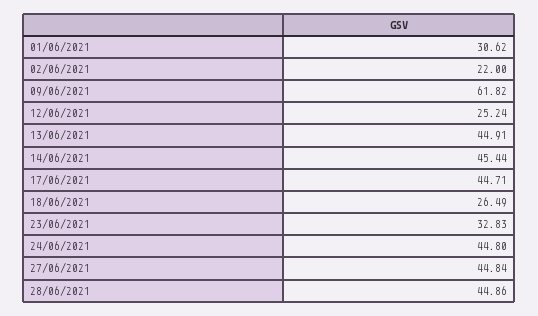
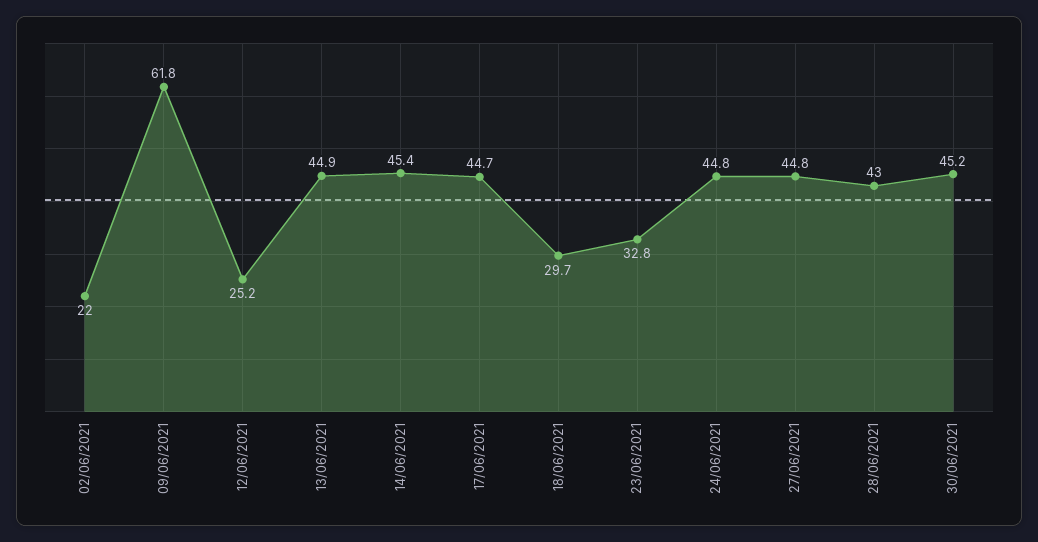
01/06/2021: 30.62 -> none
18/06/2021: 26.49 -> 29.7
28/06/2021: 44.86 -> 43
30/06/2021: none -> 45.2

